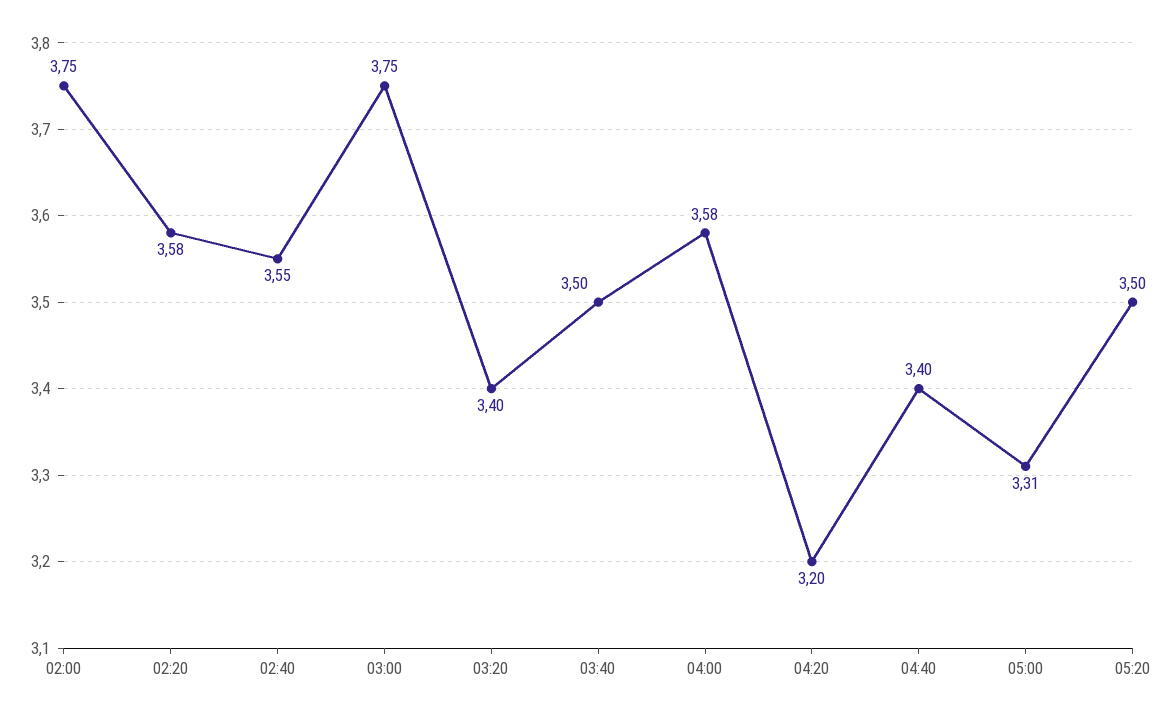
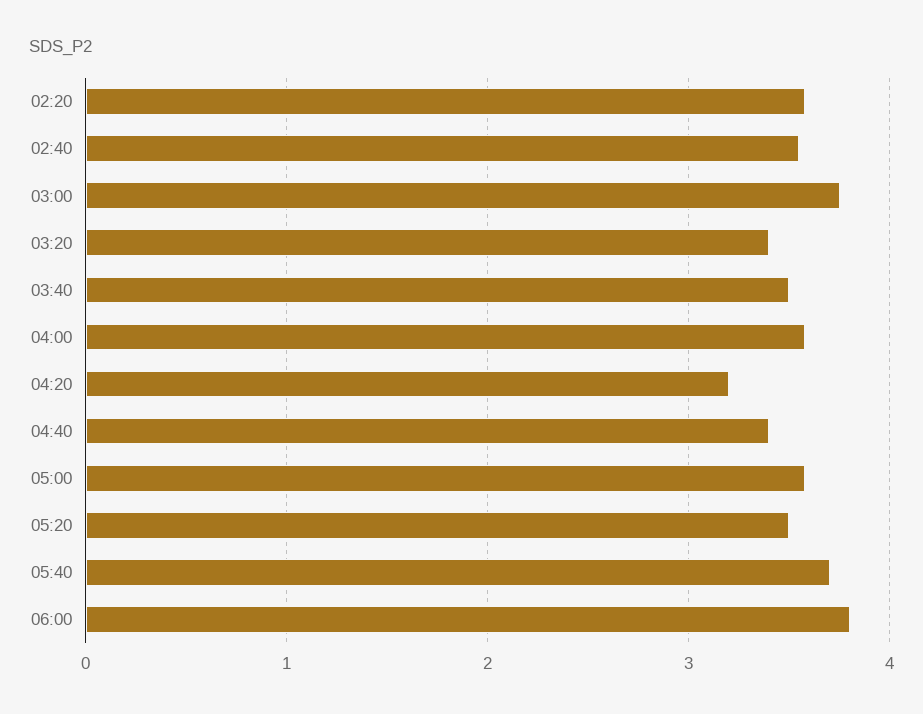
02:00: 3.75 -> none
05:00: 3.31 -> 3.6
05:40: none -> 3.7
06:00: none -> 3.8

